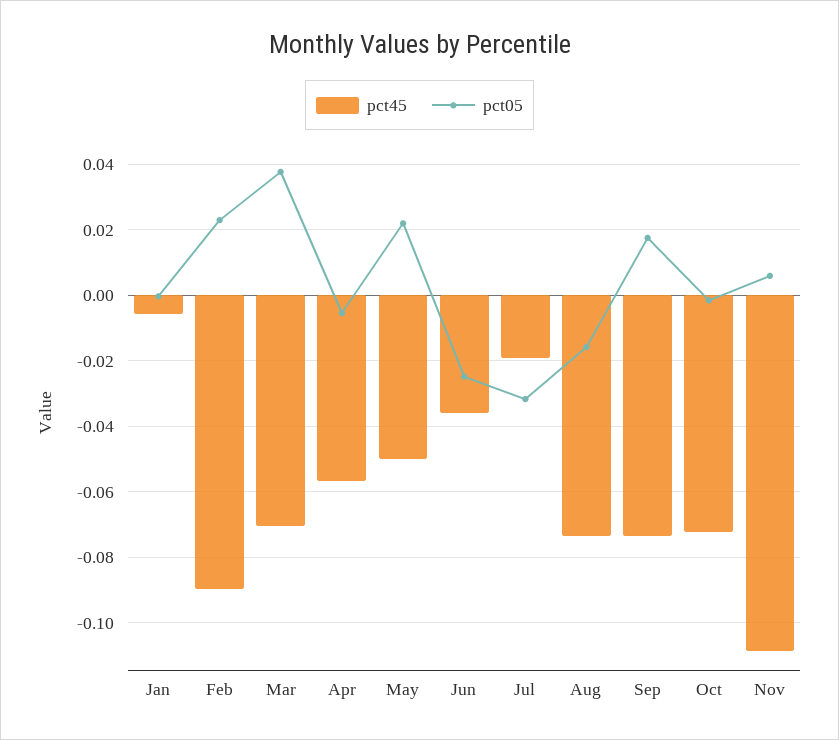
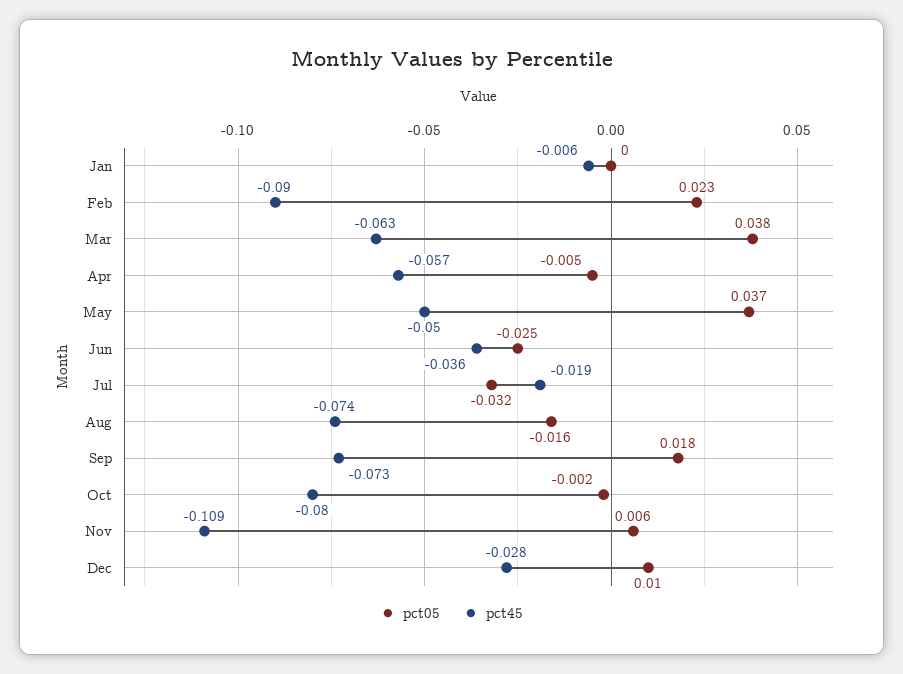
pct45, Mar: -0.07 -> -0.063
pct05, May: 0.022 -> 0.037
pct45, Oct: -0.072 -> -0.08
pct05, Dec: none -> 0.01
pct45, Dec: none -> -0.028

